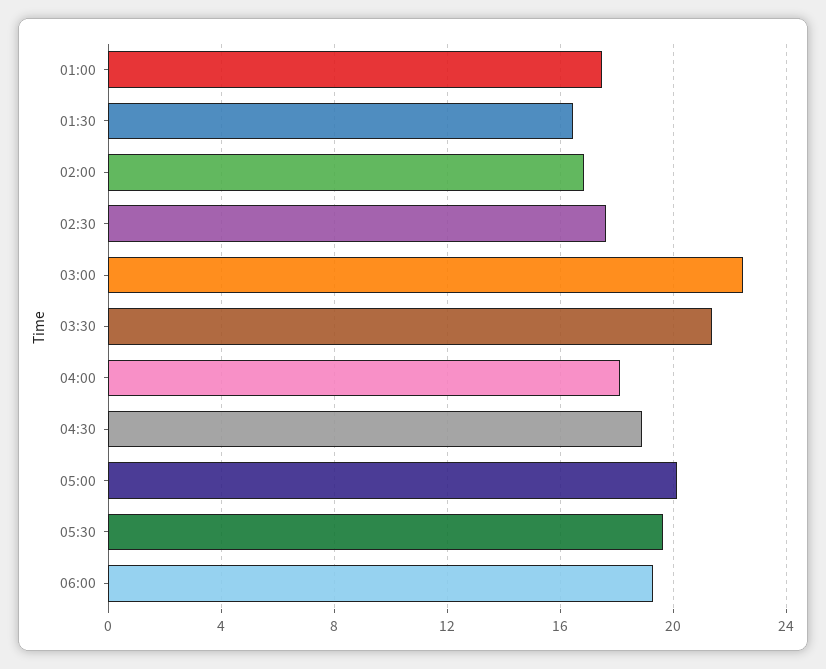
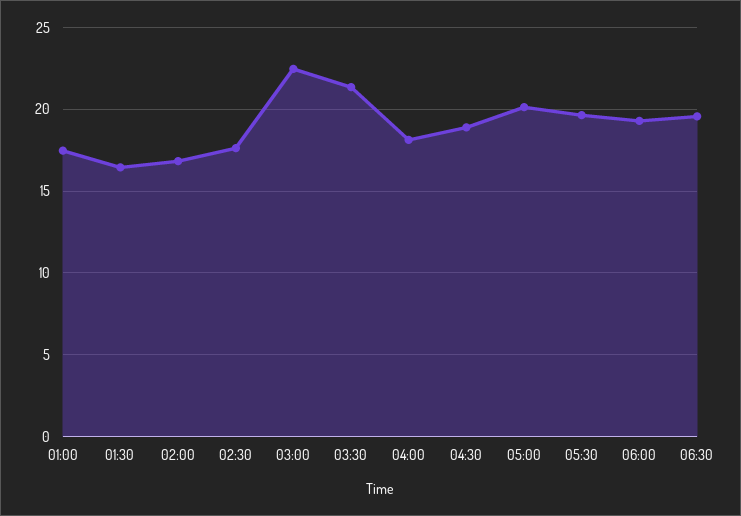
06:30: none -> 19.5

